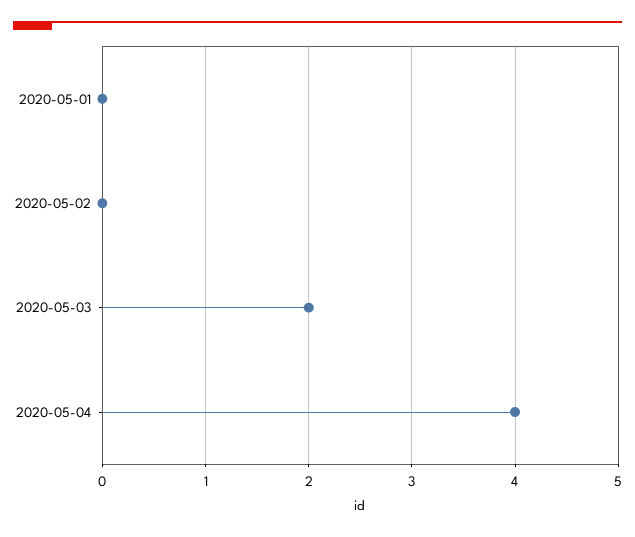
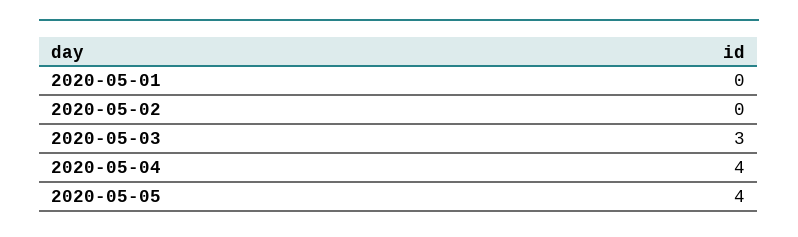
2020-05-03: 2 -> 3
2020-05-05: none -> 4

